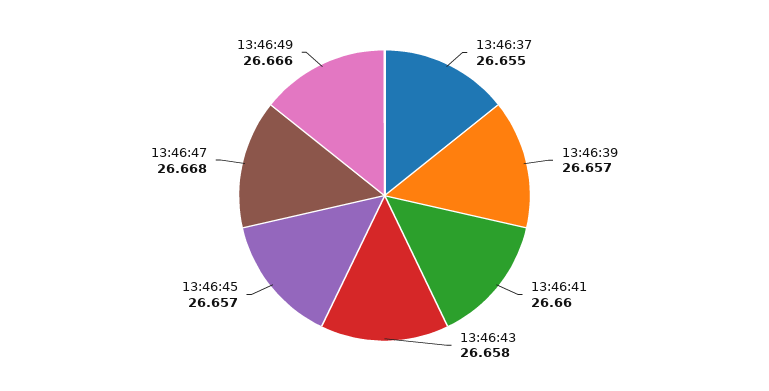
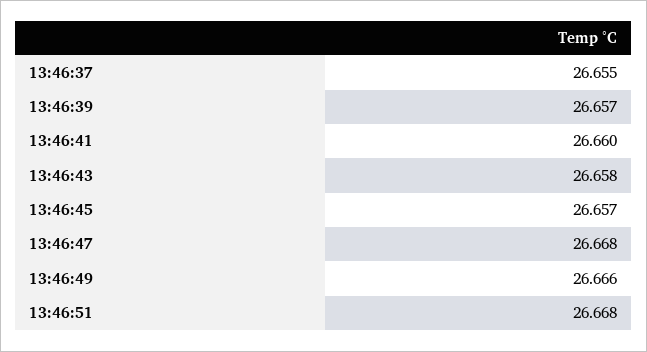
13:46:51: none -> 26.668

